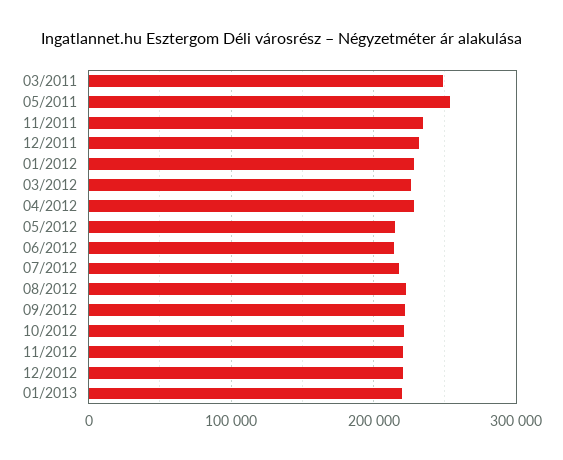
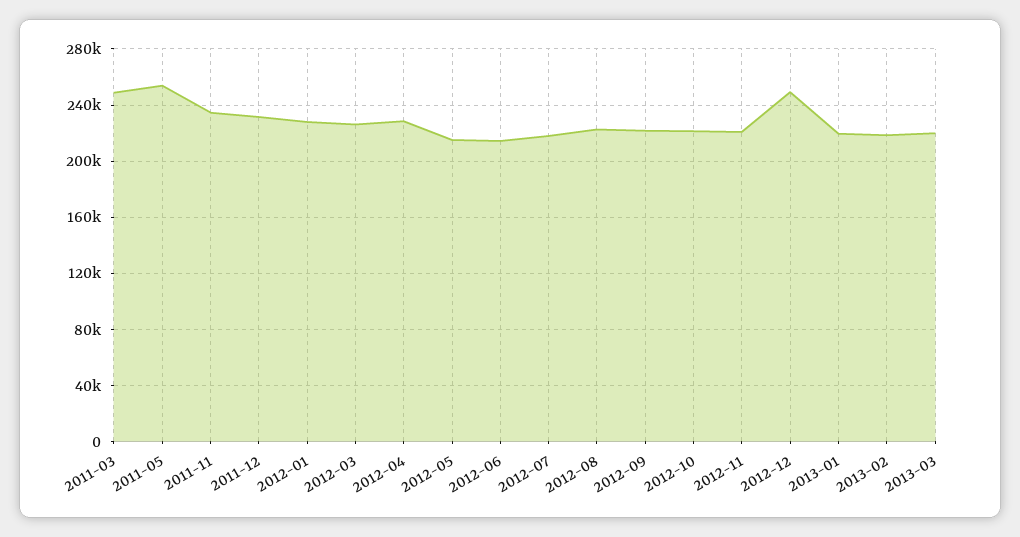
12/2012: 220000 -> 250000
2013-02: none -> 220000
2013-03: none -> 220000

